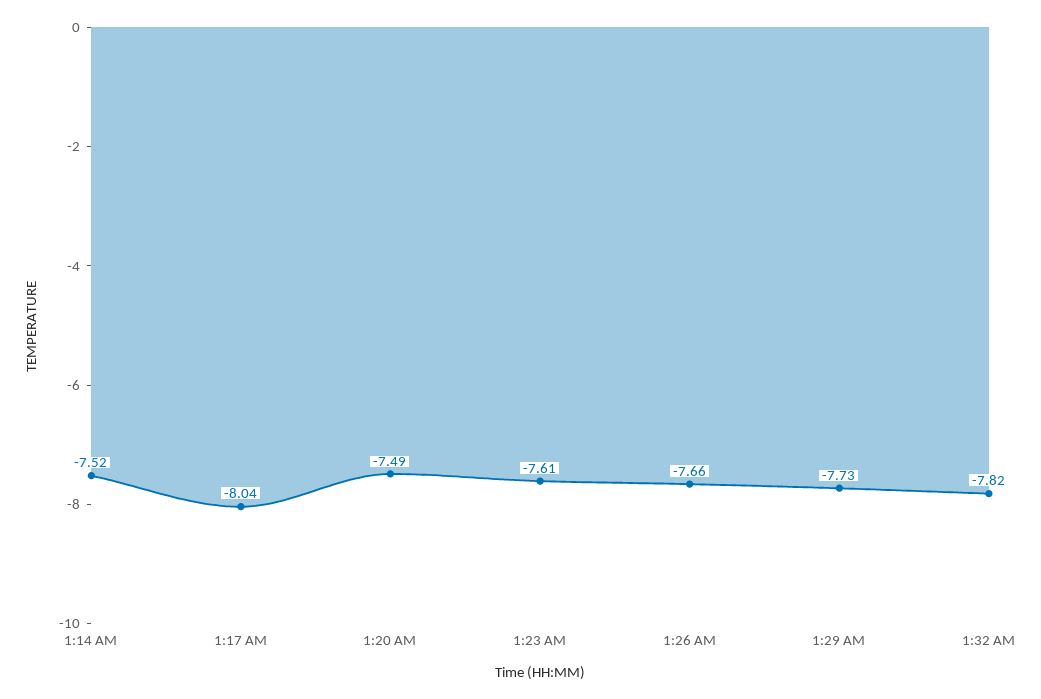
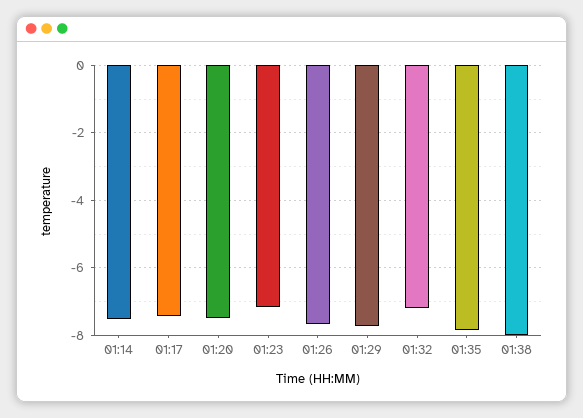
1:17 AM: -8.04 -> -7.4
1:23 AM: -7.61 -> -7.2
1:32 AM: -7.82 -> -7.2
01:35: none -> -7.8
01:38: none -> -8

